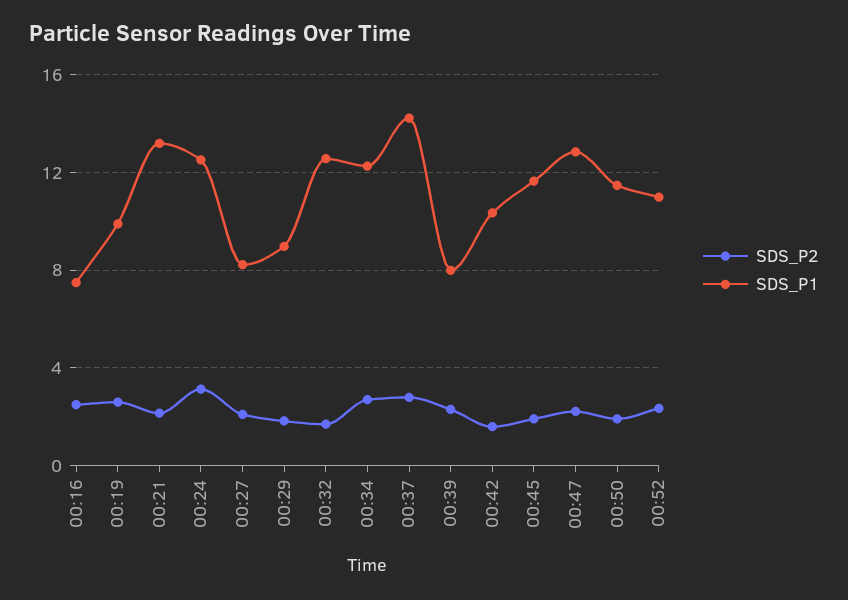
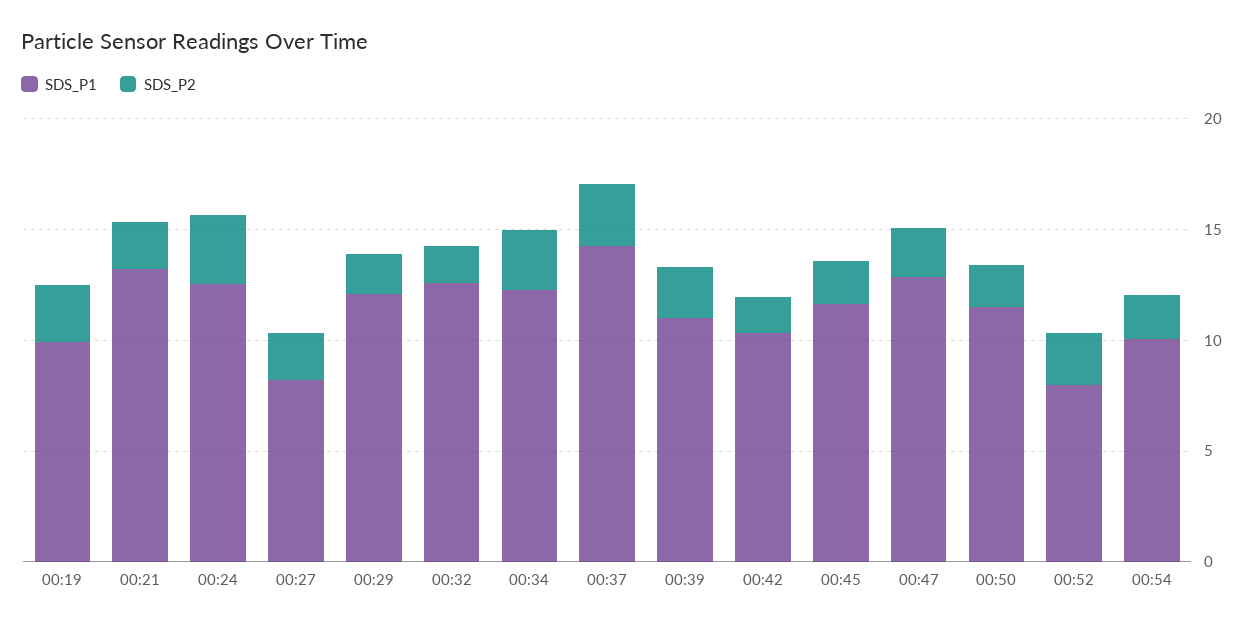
SDS_P2, 00:16: 2.5 -> none
SDS_P1, 00:16: 7.5 -> none
SDS_P1, 00:29: 9 -> 12
SDS_P1, 00:39: 8 -> 11
SDS_P1, 00:52: 11 -> 8
SDS_P1, 00:54: none -> 10
SDS_P2, 00:54: none -> 2

